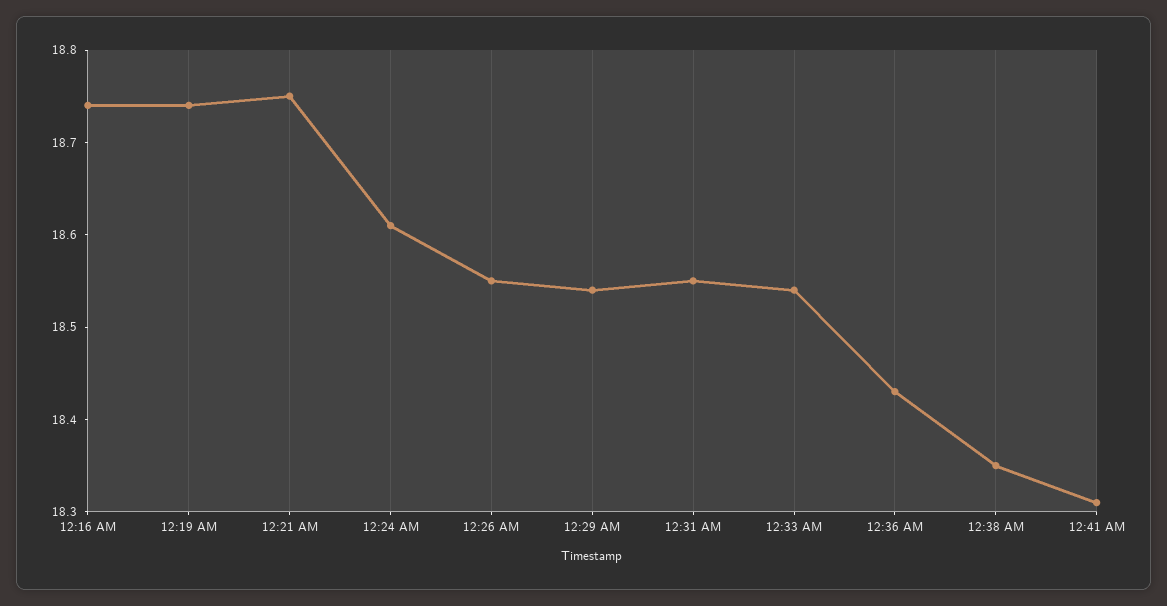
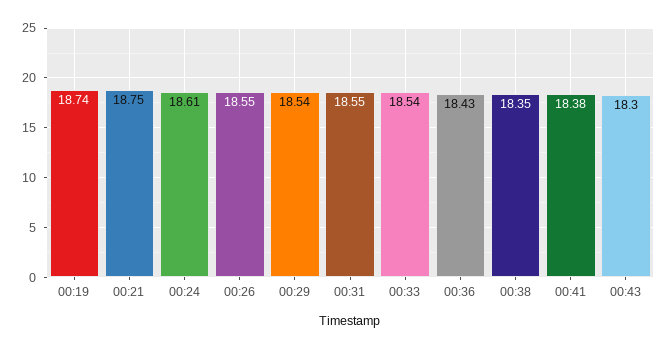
12:16 AM: 18.74 -> none
12:41 AM: 18.31 -> 18.38
00:43: none -> 18.3

